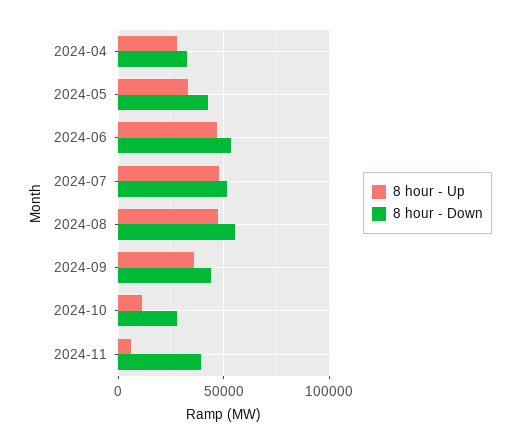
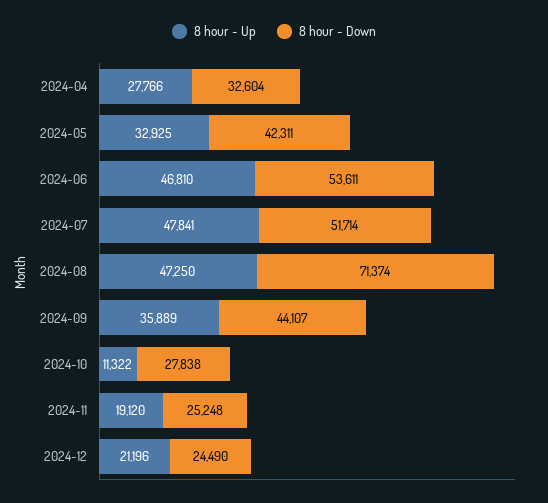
8 hour - Down, 2024-08: 55000 -> 71374
8 hour - Up, 2024-11: 5000 -> 19120
8 hour - Down, 2024-11: 40000 -> 25248
8 hour - Up, 2024-12: none -> 21196
8 hour - Down, 2024-12: none -> 24490

